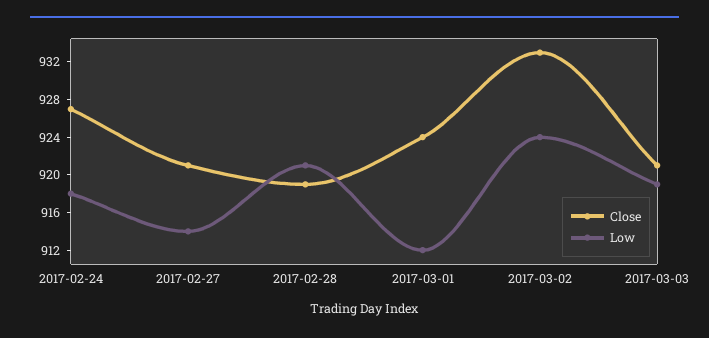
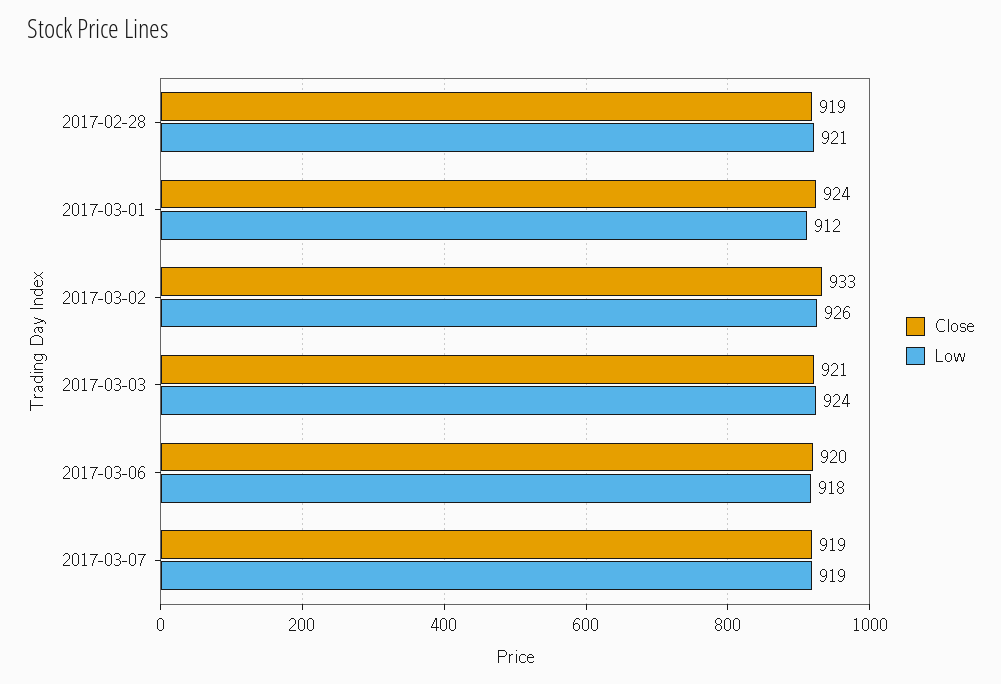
Close, 2017-02-24: 927 -> none
Low, 2017-02-24: 918 -> none
Close, 2017-02-27: 921 -> none
Low, 2017-02-27: 914 -> none
Low, 2017-03-02: 924 -> 926
Low, 2017-03-03: 919 -> 924
Close, 2017-03-06: none -> 920
Low, 2017-03-06: none -> 918
Close, 2017-03-07: none -> 919
Low, 2017-03-07: none -> 919

